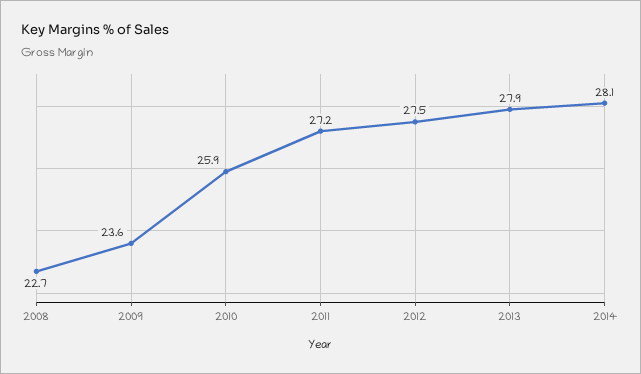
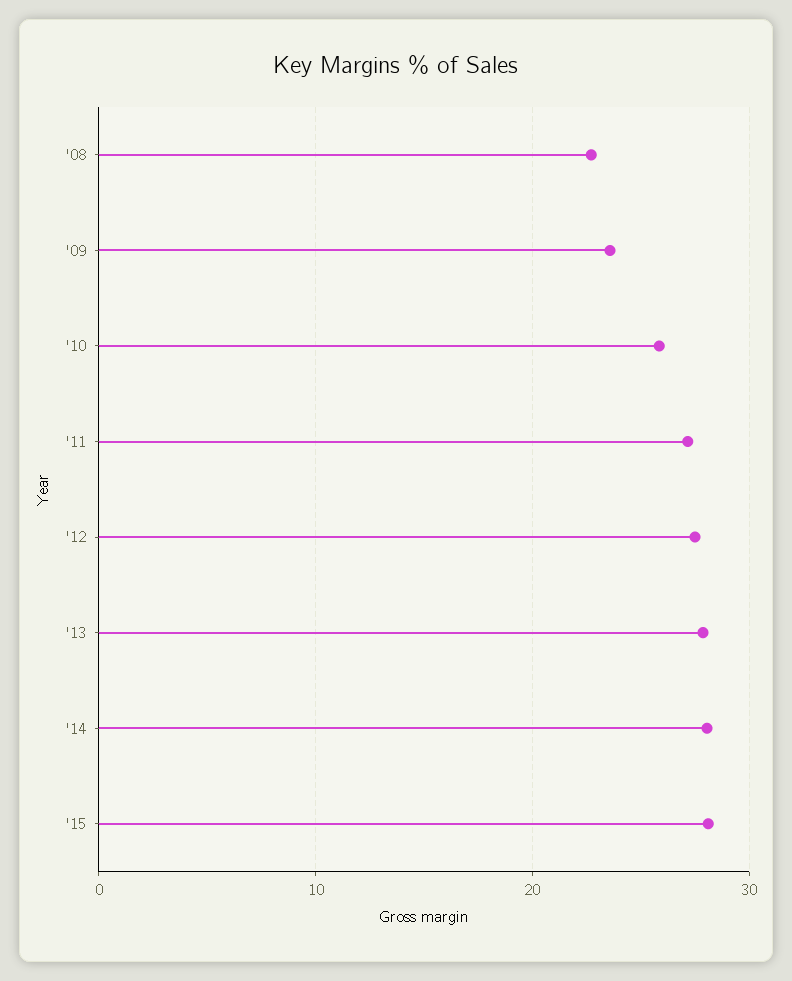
'15: none -> 28

